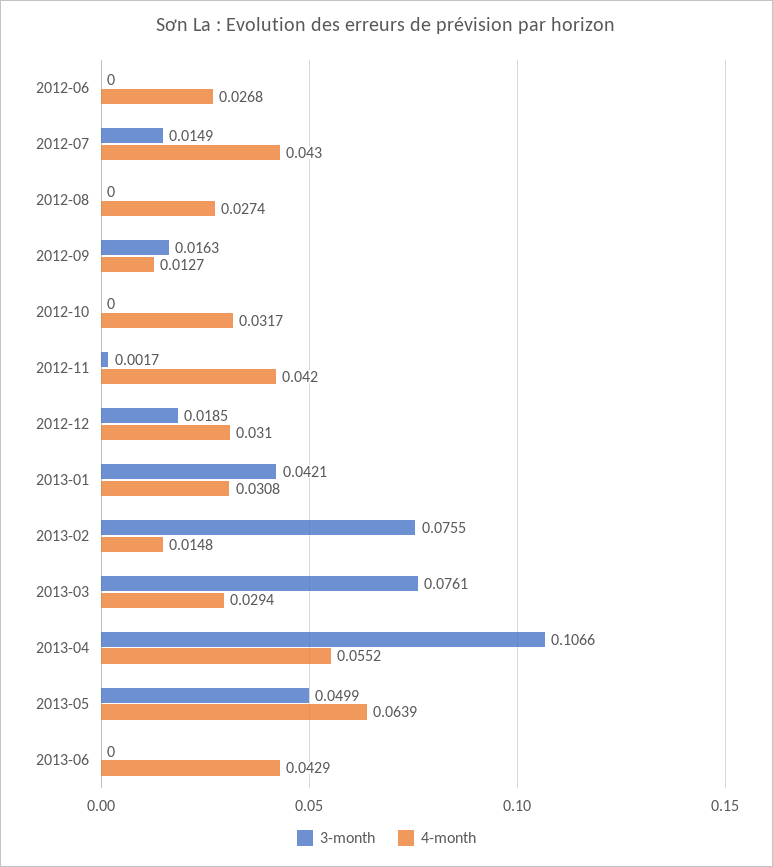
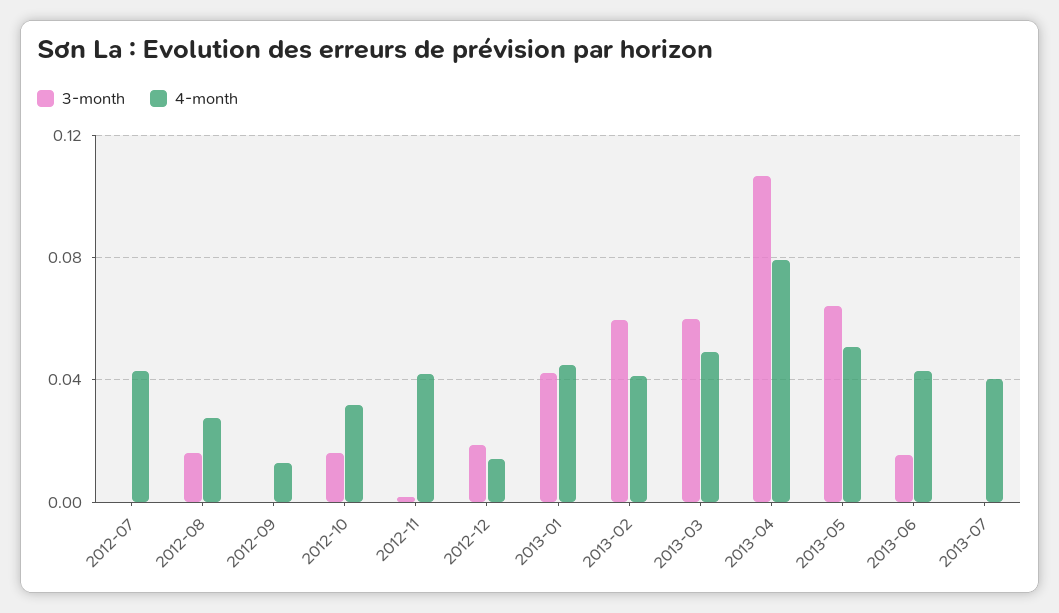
3-month, 2012-06: 0 -> none
4-month, 2012-06: 0.0268 -> none
3-month, 2012-07: 0.0149 -> 0
3-month, 2012-08: 0 -> 0.015
3-month, 2012-09: 0.0163 -> 0
3-month, 2012-10: 0 -> 0.015
4-month, 2012-12: 0.031 -> 0.015
4-month, 2013-01: 0.0308 -> 0.045
3-month, 2013-02: 0.0755 -> 0.06
4-month, 2013-02: 0.0148 -> 0.04
3-month, 2013-03: 0.0761 -> 0.06
4-month, 2013-03: 0.0294 -> 0.05
4-month, 2013-04: 0.0552 -> 0.08
3-month, 2013-05: 0.0499 -> 0.065
4-month, 2013-05: 0.0639 -> 0.05
3-month, 2013-06: 0 -> 0.015
3-month, 2013-07: none -> 0
4-month, 2013-07: none -> 0.04

